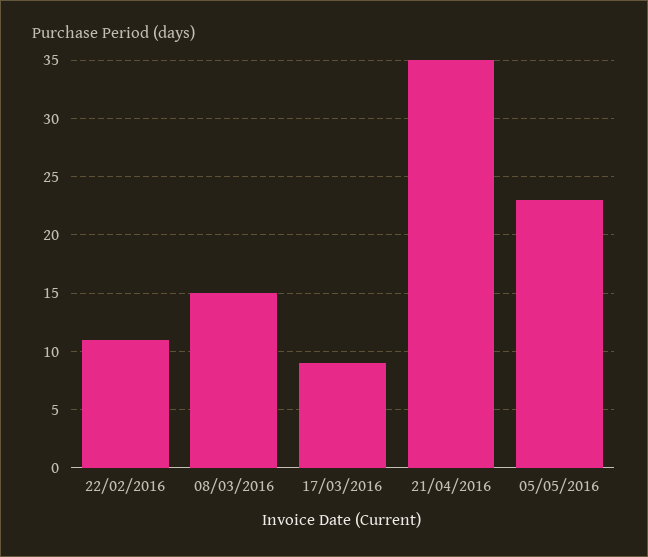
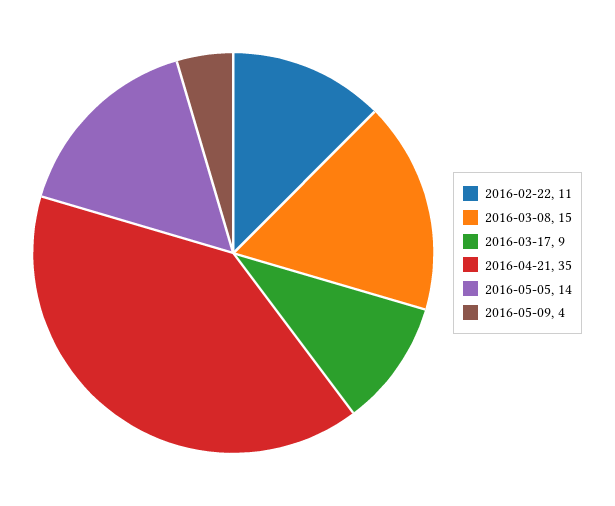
05/05/2016: 23 -> 14
2016-05-09: none -> 4

